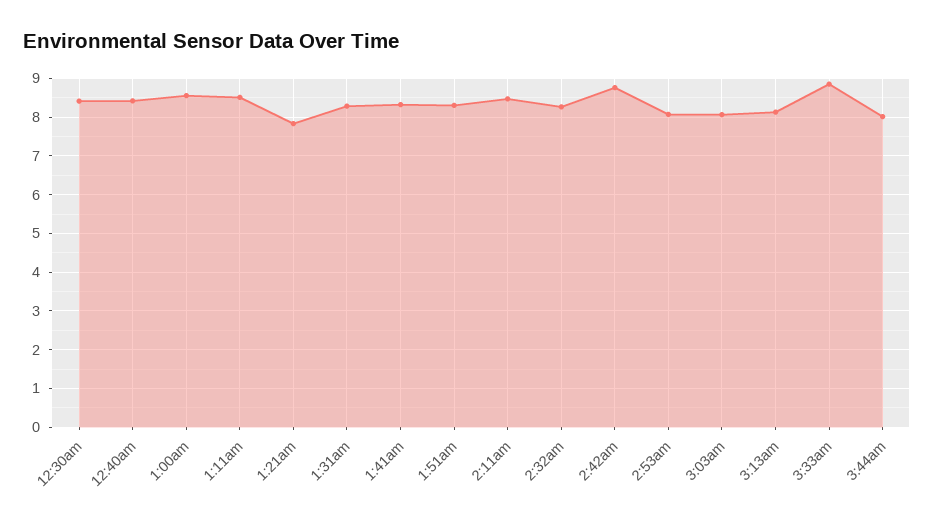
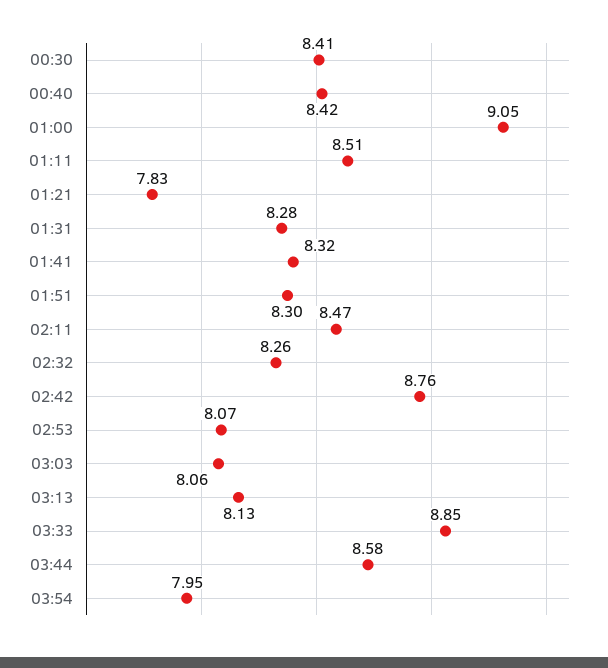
1:00am: 8.6 -> 9.05
3:44am: 8 -> 8.58
03:54: none -> 7.95

